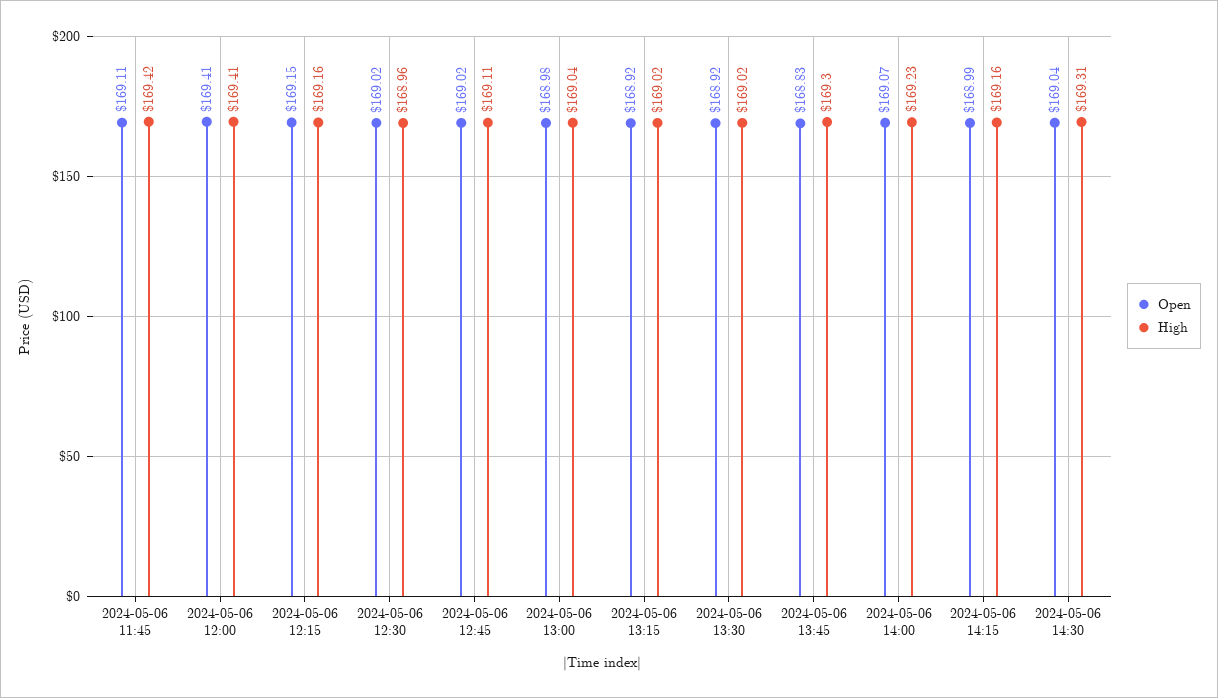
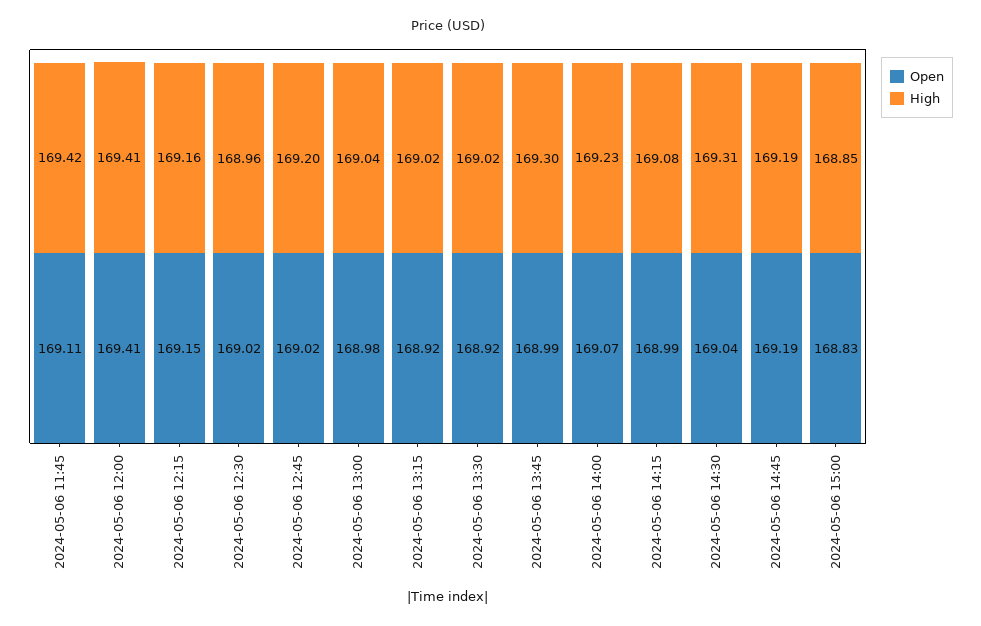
High, 2024-05-06 12:45: 169.11 -> 169.2
Open, 2024-05-06 13:45: 168.83 -> 168.99
High, 2024-05-06 14:15: 169.16 -> 169.08
Open, 2024-05-06 14:45: none -> 169.19
High, 2024-05-06 14:45: none -> 169.19
Open, 2024-05-06 15:00: none -> 168.83
High, 2024-05-06 15:00: none -> 168.85

